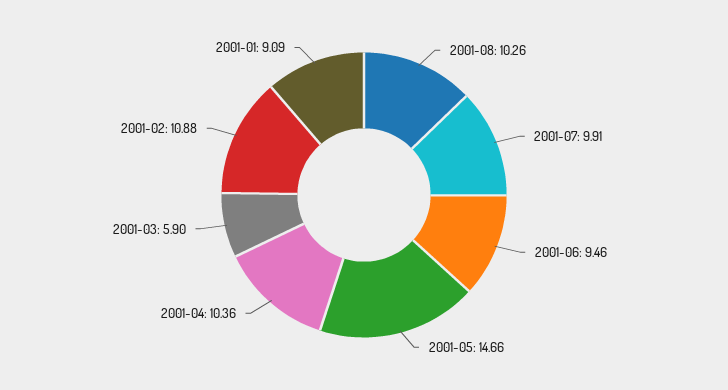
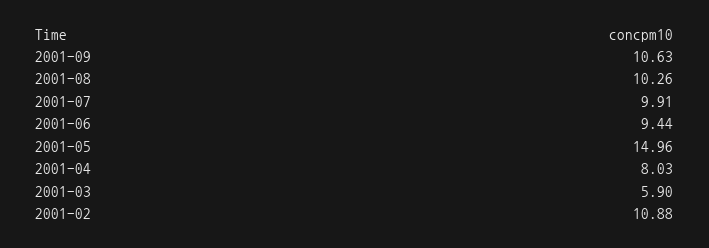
2001-06: 9.46 -> 9.44
2001-05: 14.66 -> 14.96
2001-04: 10.36 -> 8.03
2001-01: 9.09 -> none
2001-09: none -> 10.63

